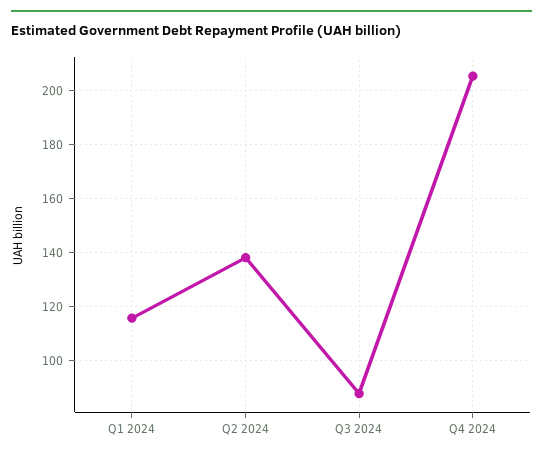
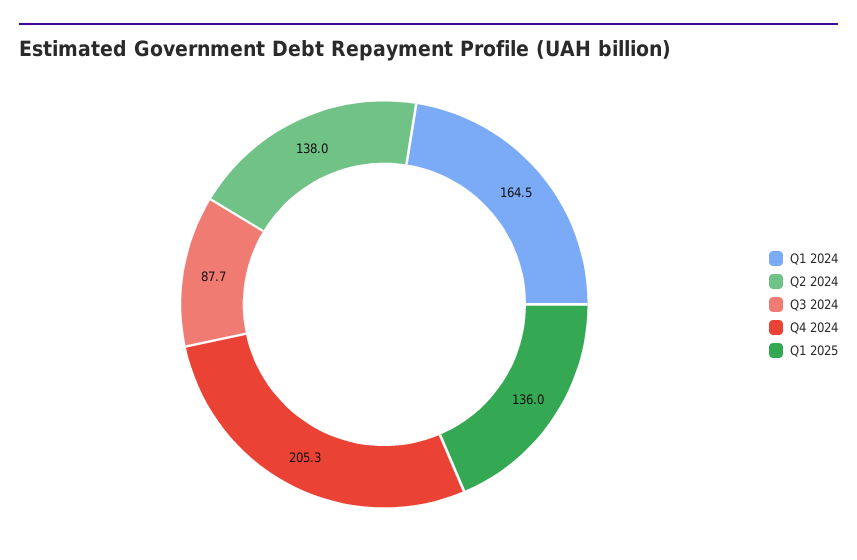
Q1 2024: 115 -> 164.5
Q1 2025: none -> 136

